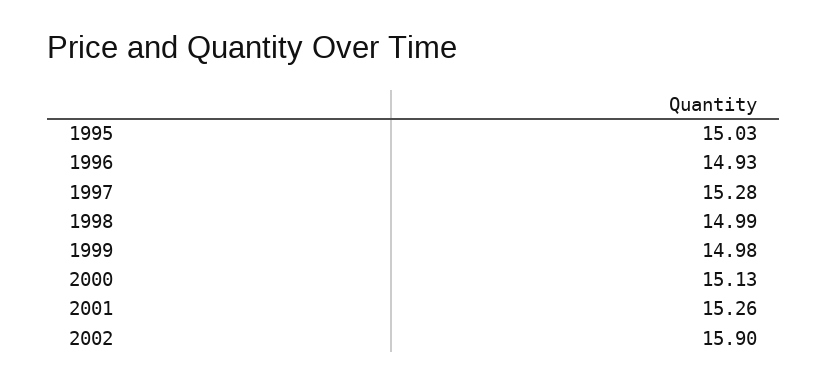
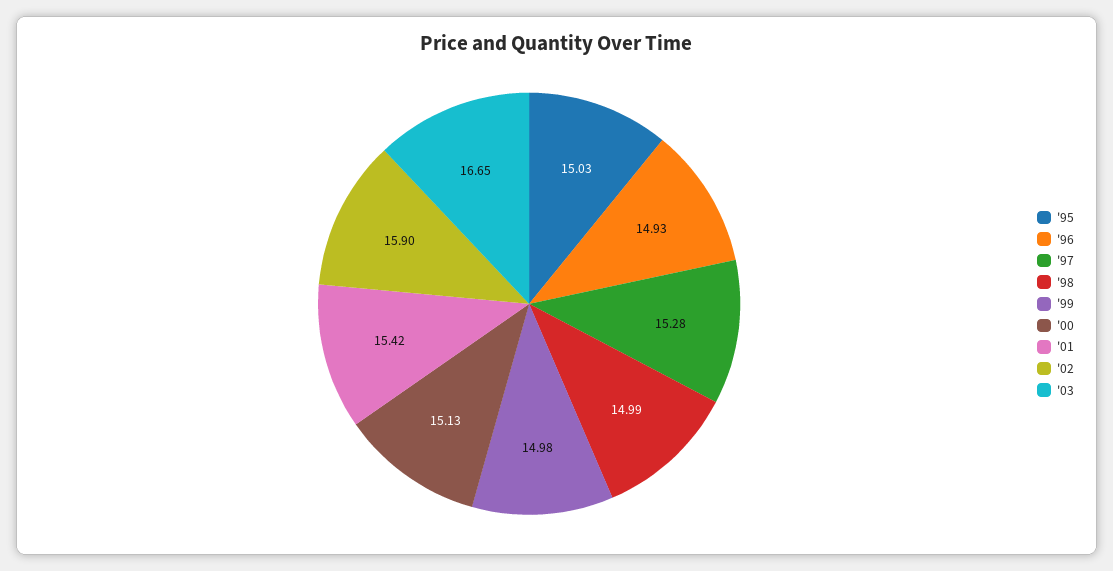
2001: 15.26 -> 15.42
'03: none -> 16.65

